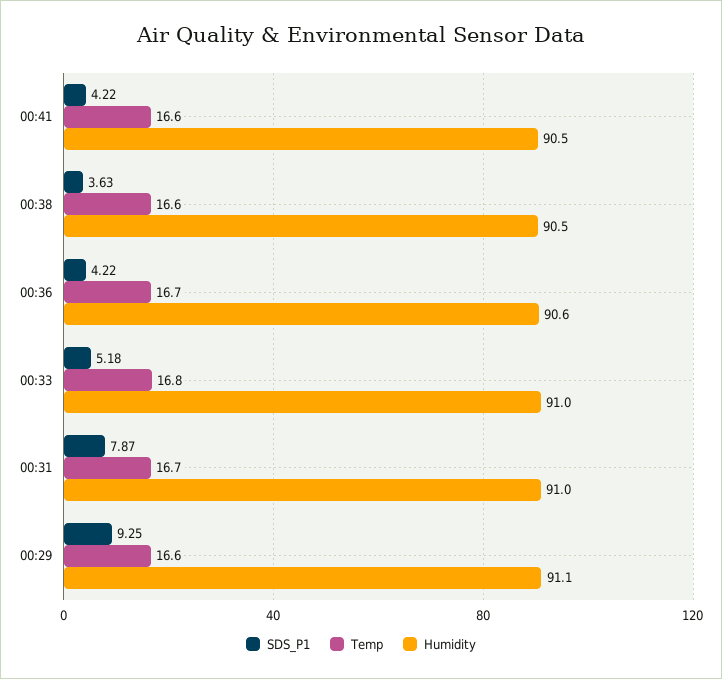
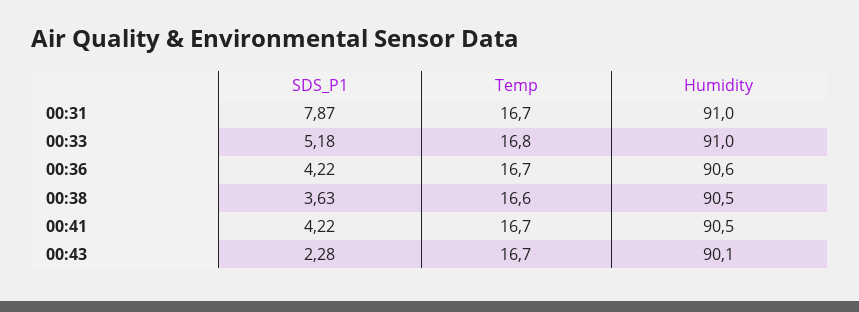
Temp, 00:41: 16.6 -> 16.7
SDS_P1, 00:29: 9.25 -> none
Temp, 00:29: 16.6 -> none
Humidity, 00:29: 91.1 -> none
SDS_P1, 00:43: none -> 2.28
Temp, 00:43: none -> 16.7
Humidity, 00:43: none -> 90.1

